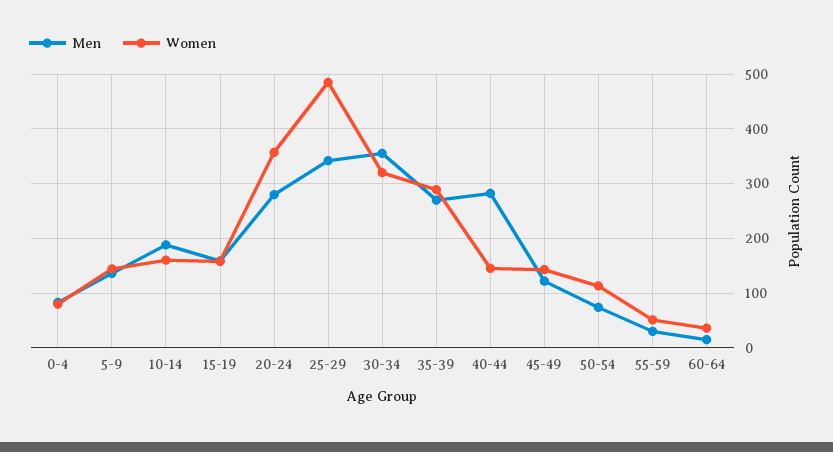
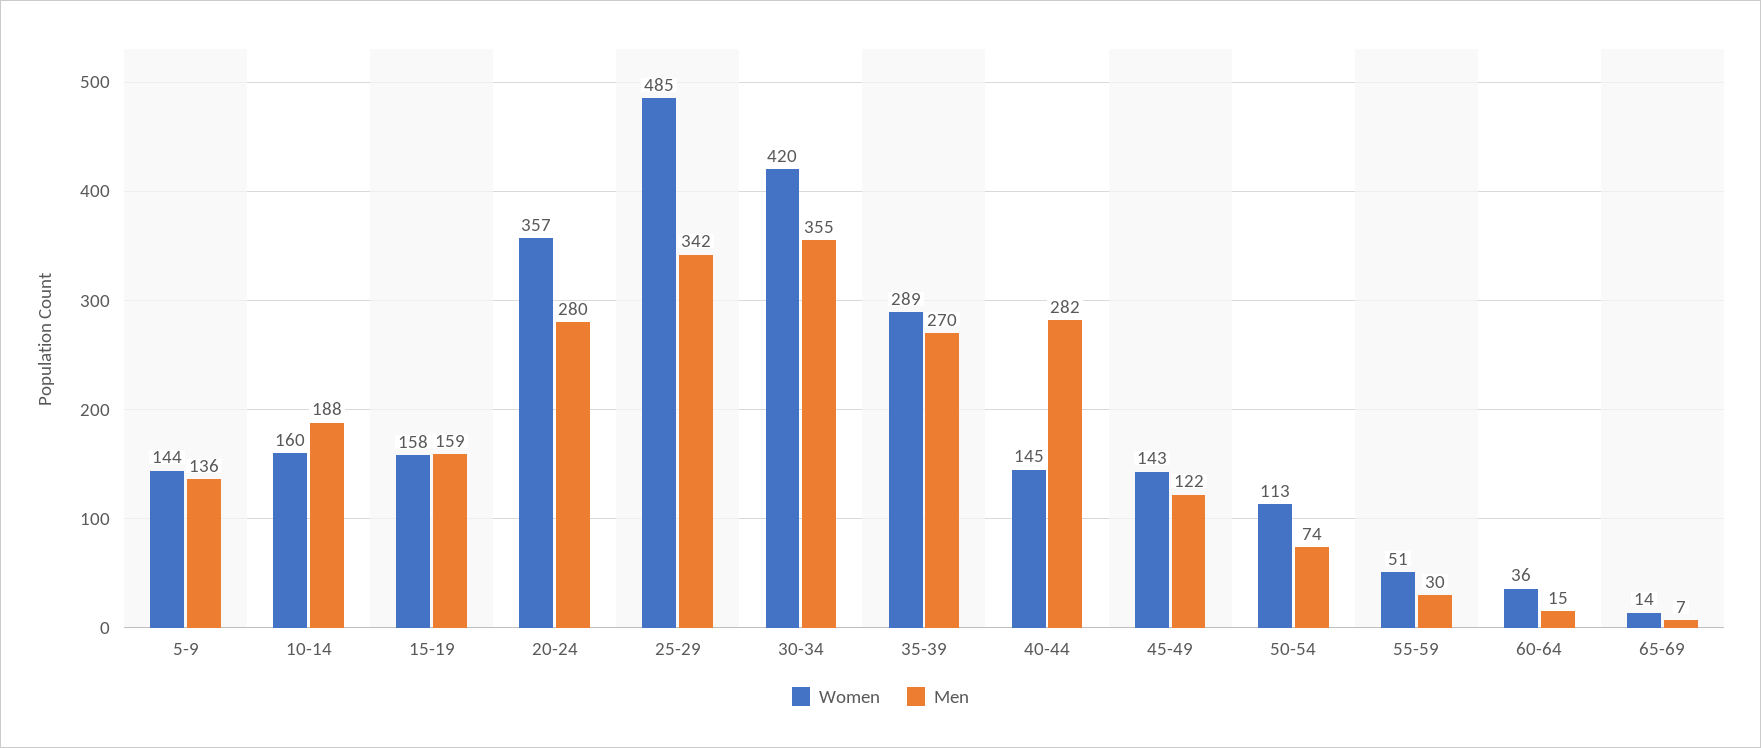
Men, 0-4: 80 -> none
Women, 0-4: 80 -> none
Women, 30-34: 320 -> 420
Women, 65-69: none -> 14
Men, 65-69: none -> 7

